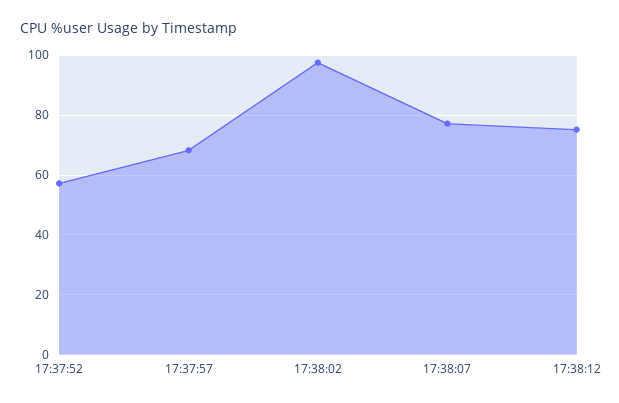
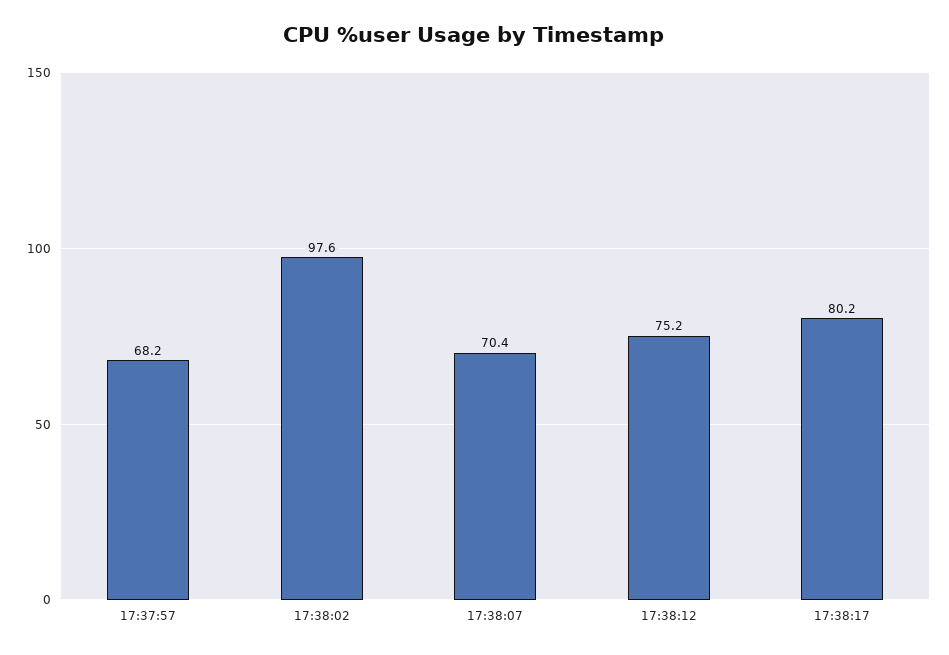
17:37:52: 57.5 -> none
17:38:07: 77.5 -> 70.4
17:38:17: none -> 80.2

